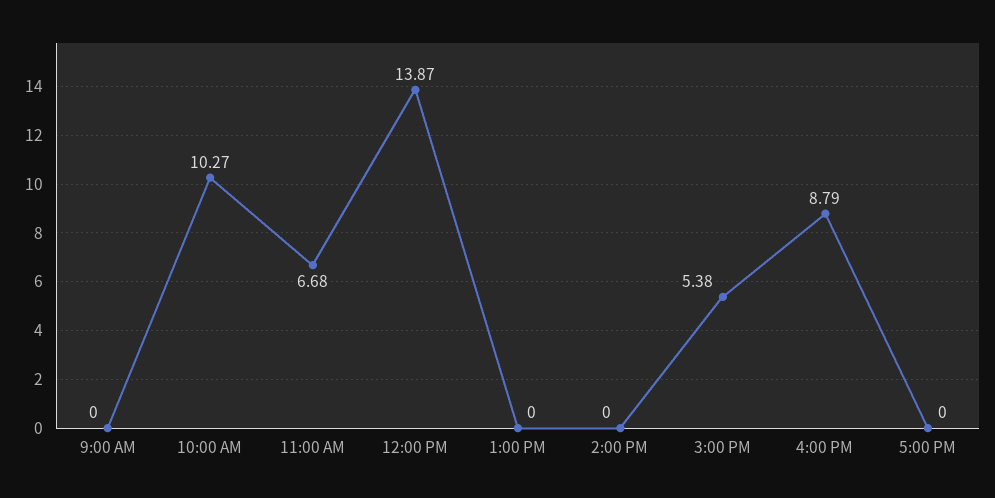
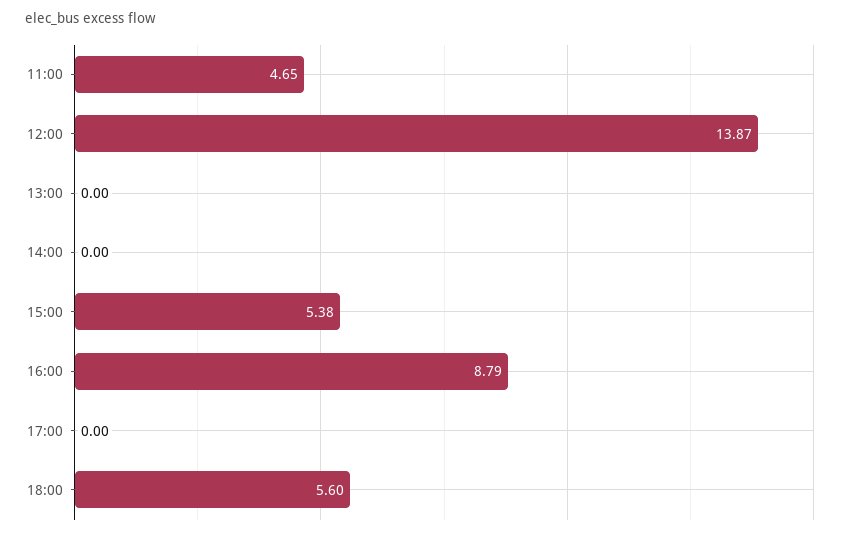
9:00 AM: 0 -> none
10:00 AM: 10.27 -> none
11:00 AM: 6.68 -> 4.65
18:00: none -> 5.6

